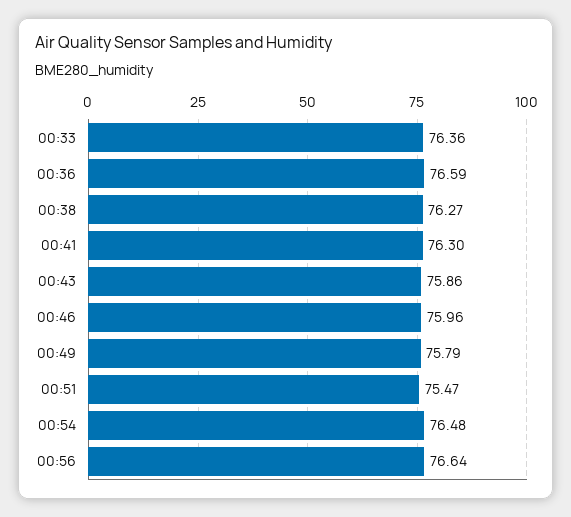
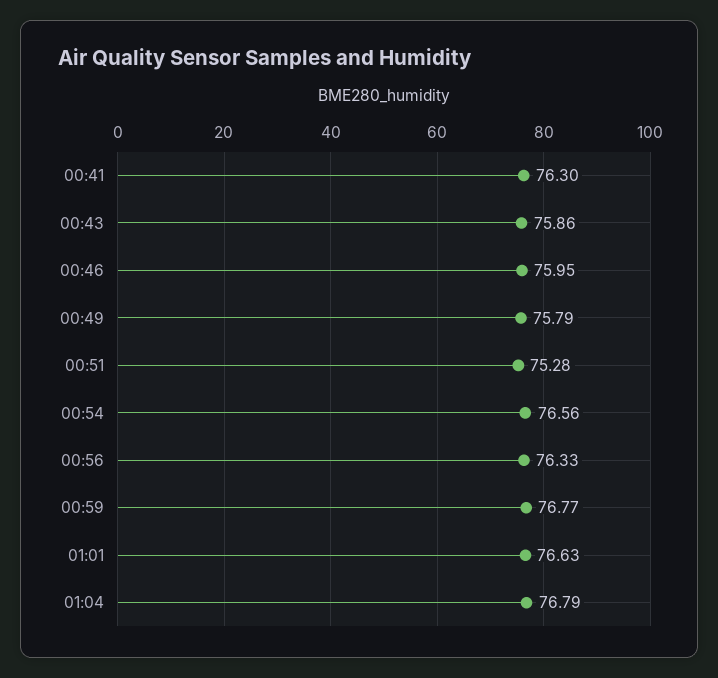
00:33: 76.36 -> none
00:36: 76.59 -> none
00:38: 76.27 -> none
00:46: 75.96 -> 75.95
00:51: 75.47 -> 75.28
00:54: 76.48 -> 76.56
00:56: 76.64 -> 76.33
00:59: none -> 76.77
01:01: none -> 76.63
01:04: none -> 76.79

